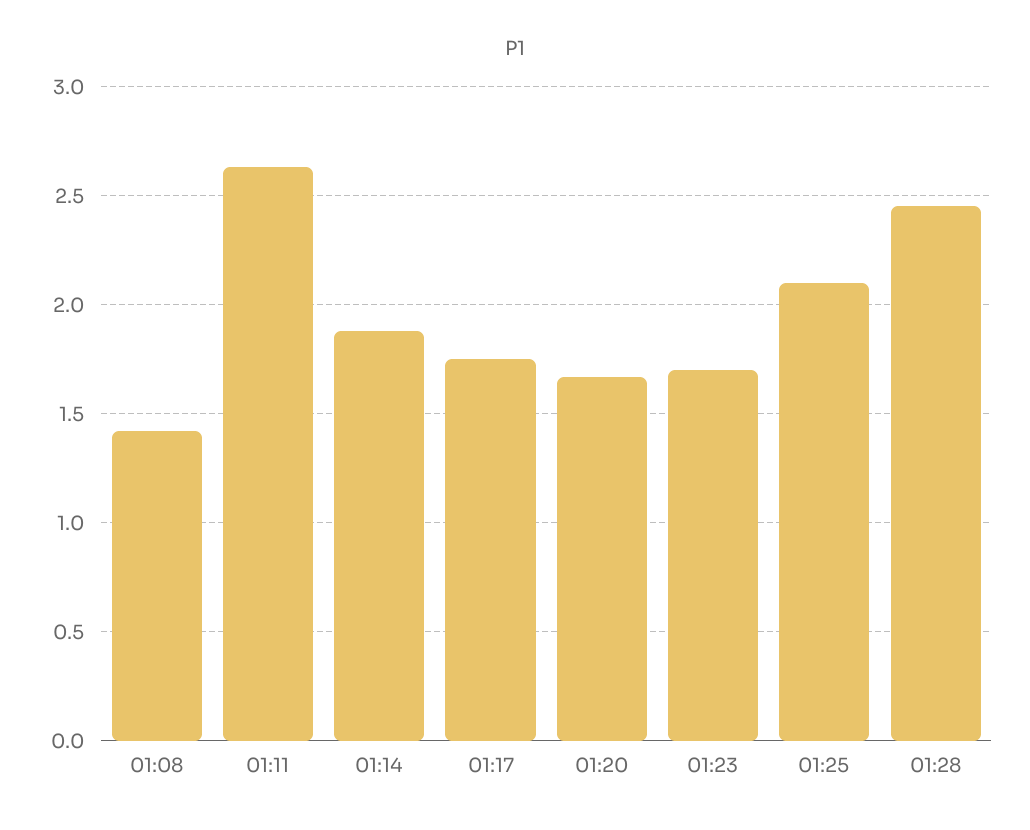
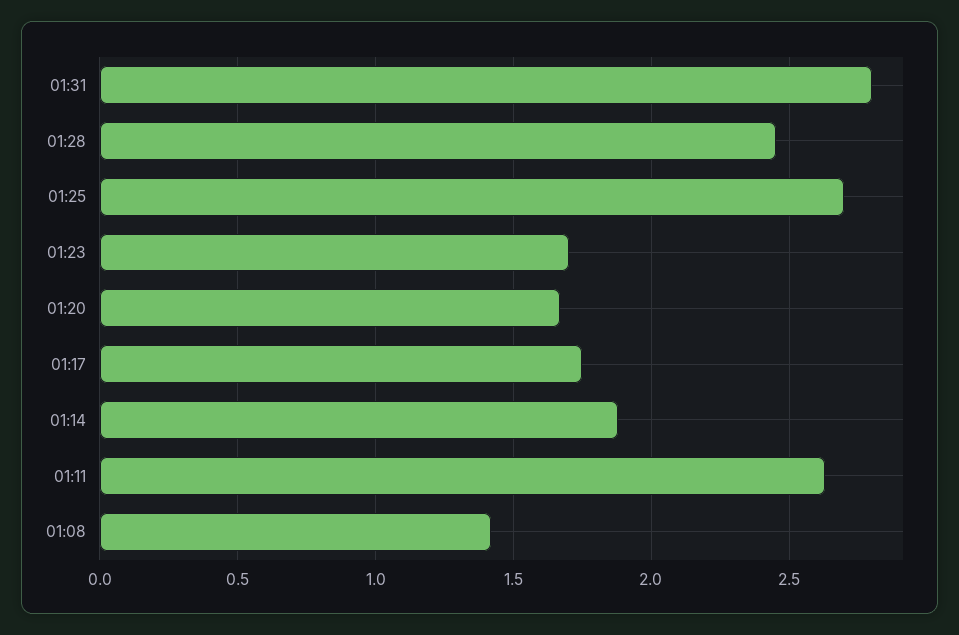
01:25: 2.1 -> 2.7
01:31: none -> 2.8

